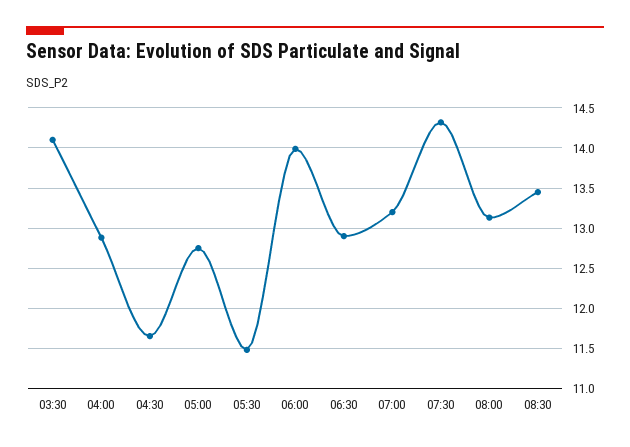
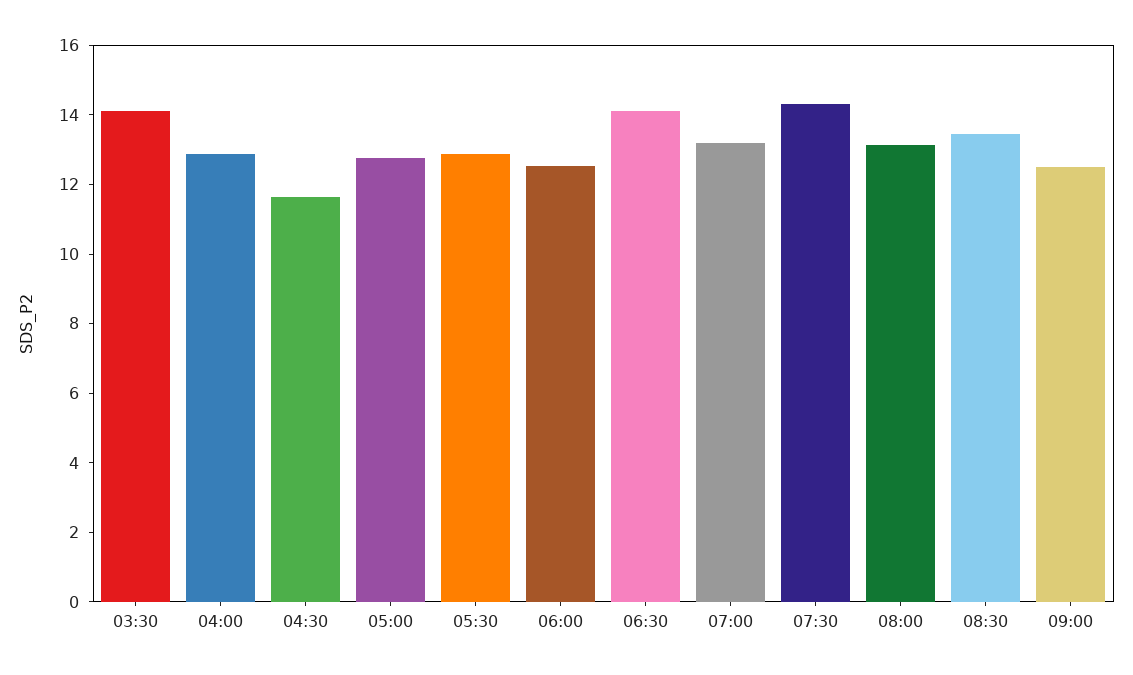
05:30: 11.5 -> 13
06:00: 14 -> 12.5
06:30: 12.9 -> 14
09:00: none -> 12.5

